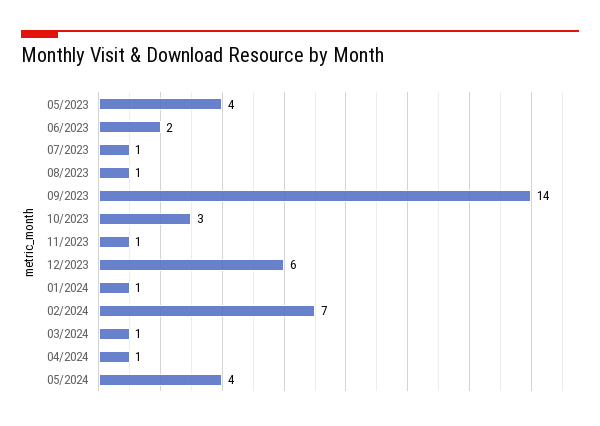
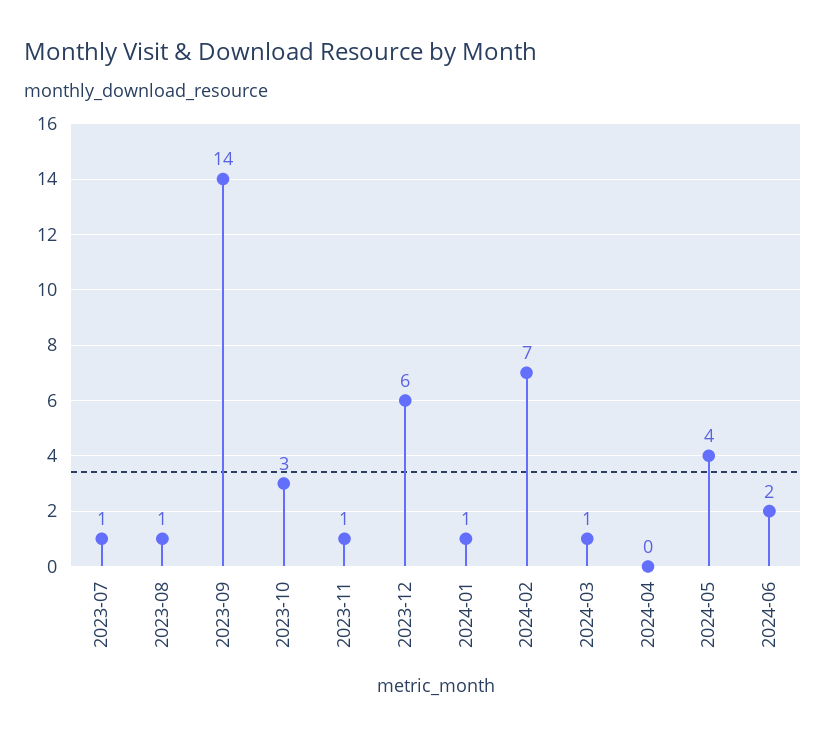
05/2023: 4 -> none
06/2023: 2 -> none
04/2024: 1 -> 0
2024-06: none -> 2

